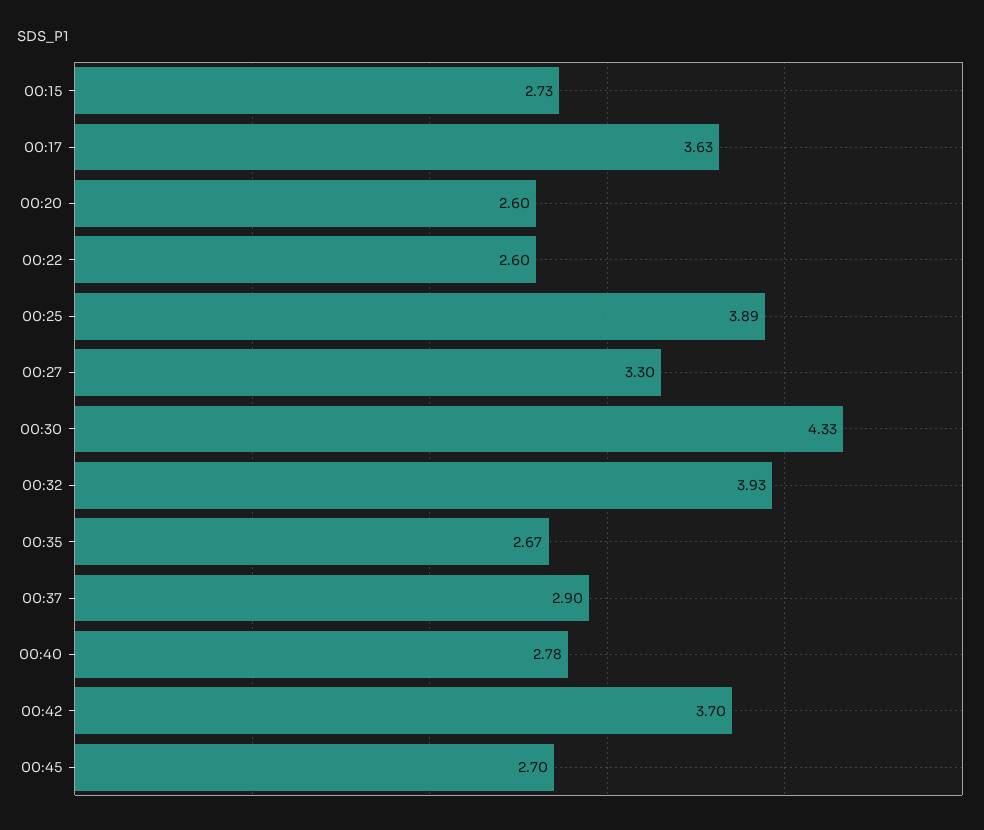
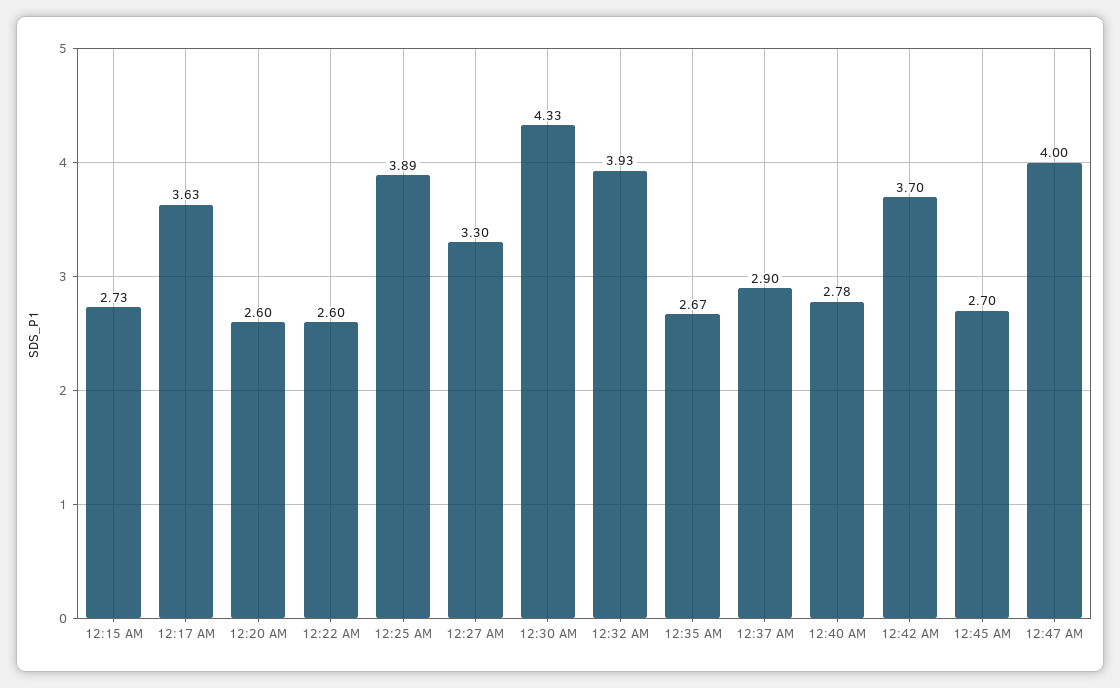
12:47 AM: none -> 4

